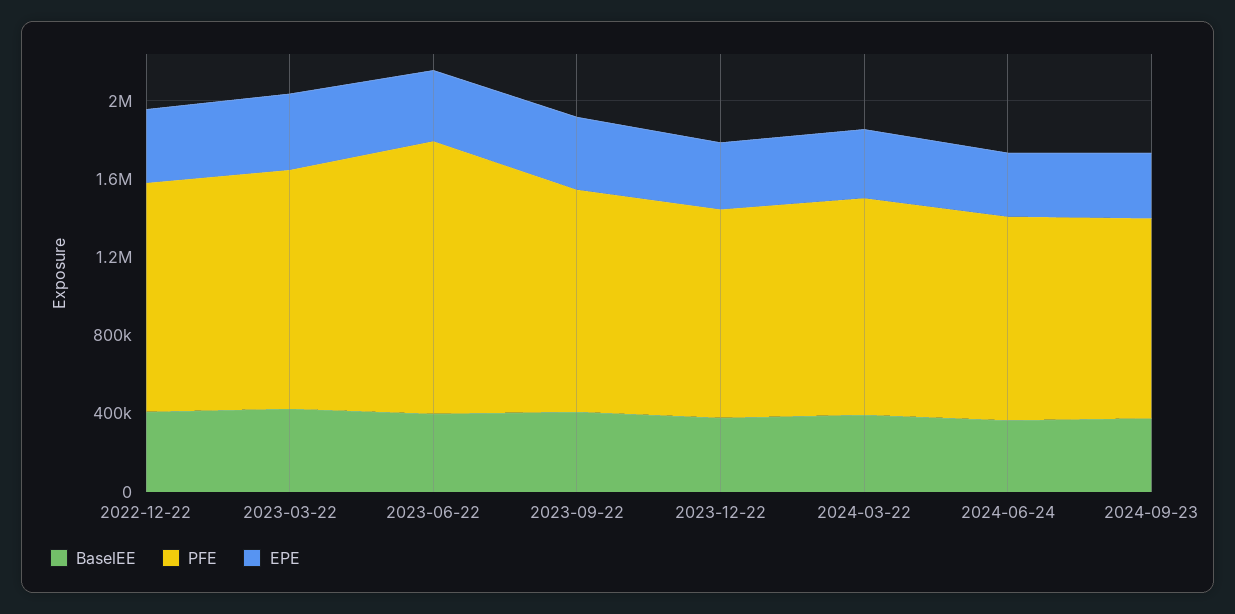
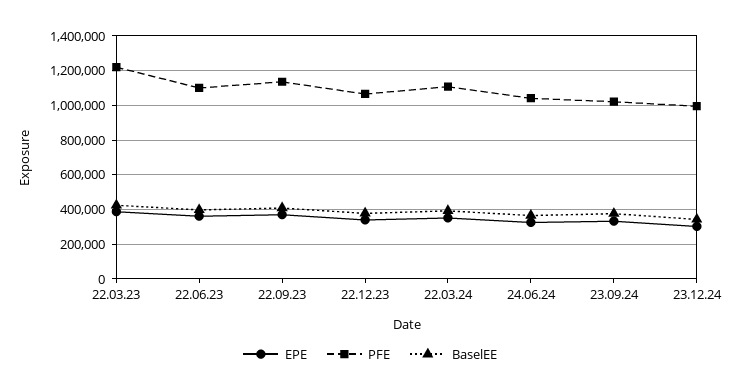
BaselEE, 2022-12-22: 400000 -> none
PFE, 2022-12-22: 1200000 -> none
EPE, 2022-12-22: 400000 -> none
PFE, 2023-06-22: 1400000 -> 1100000
EPE, 23.12.24: none -> 300000
PFE, 23.12.24: none -> 1000000
BaselEE, 23.12.24: none -> 350000

